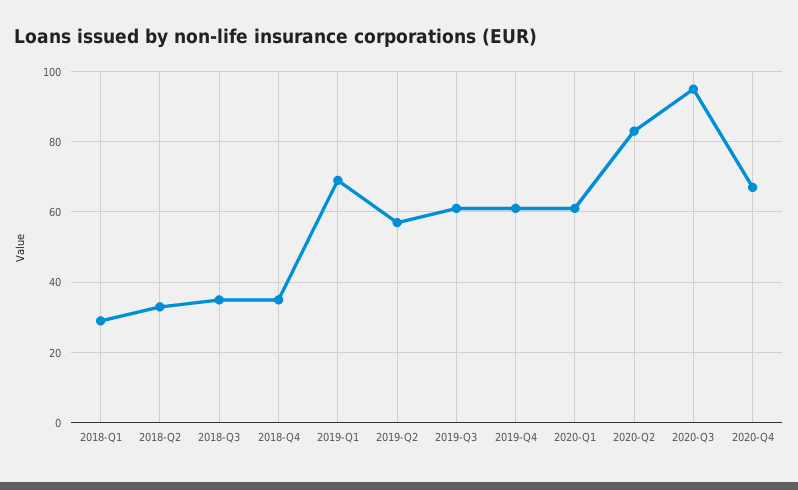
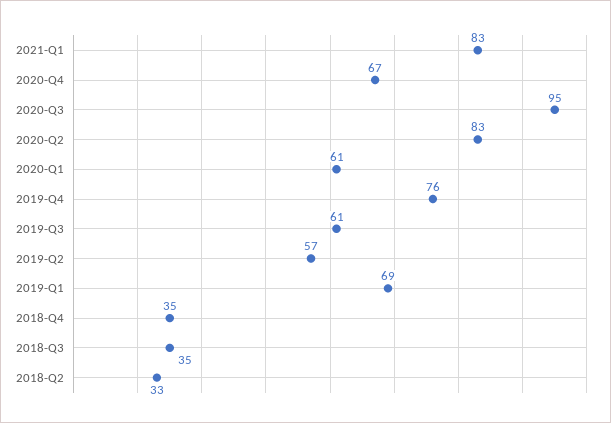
2018-Q1: 30 -> none
2019-Q4: 60 -> 76
2021-Q1: none -> 83

